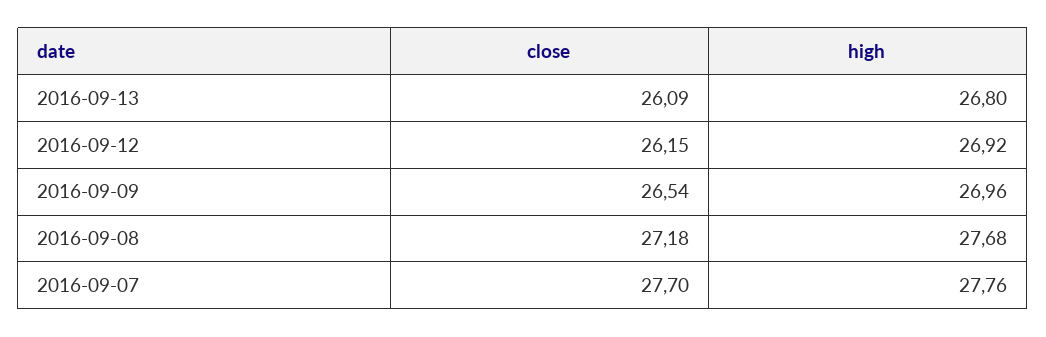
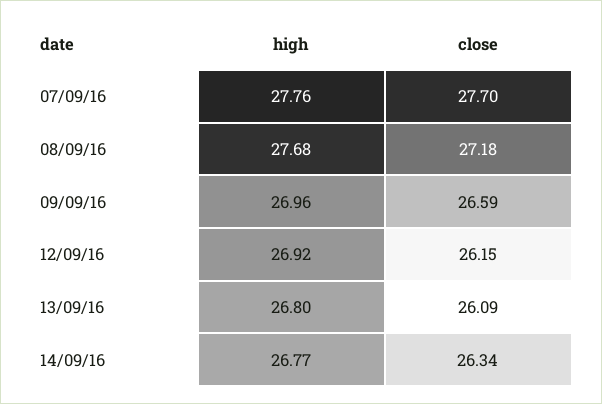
close, 2016-09-09: 26.54 -> 26.59
high, 14/09/16: none -> 26.77
close, 14/09/16: none -> 26.34

